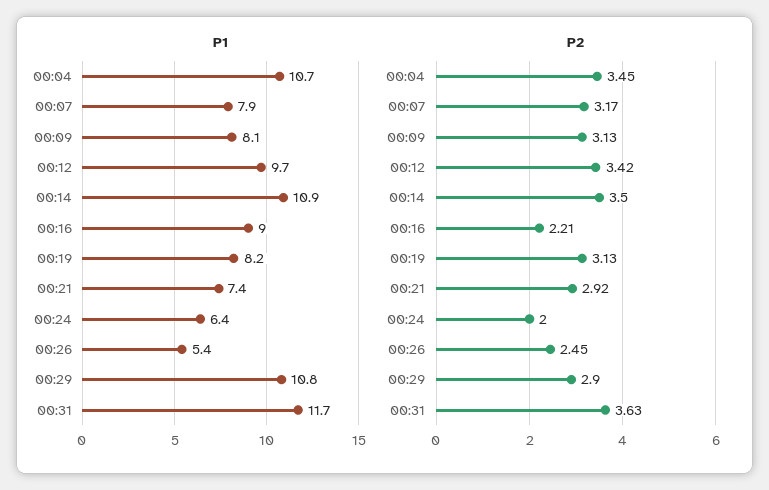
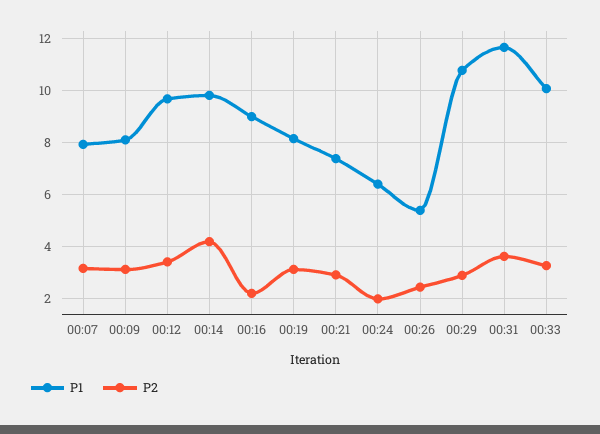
P1, 00:04: 10.7 -> none
P1, 00:14: 10.9 -> 9.75
P2, 00:04: 3.45 -> none
P2, 00:14: 3.5 -> 4.25
P1, 00:33: none -> 10
P2, 00:33: none -> 3.25

